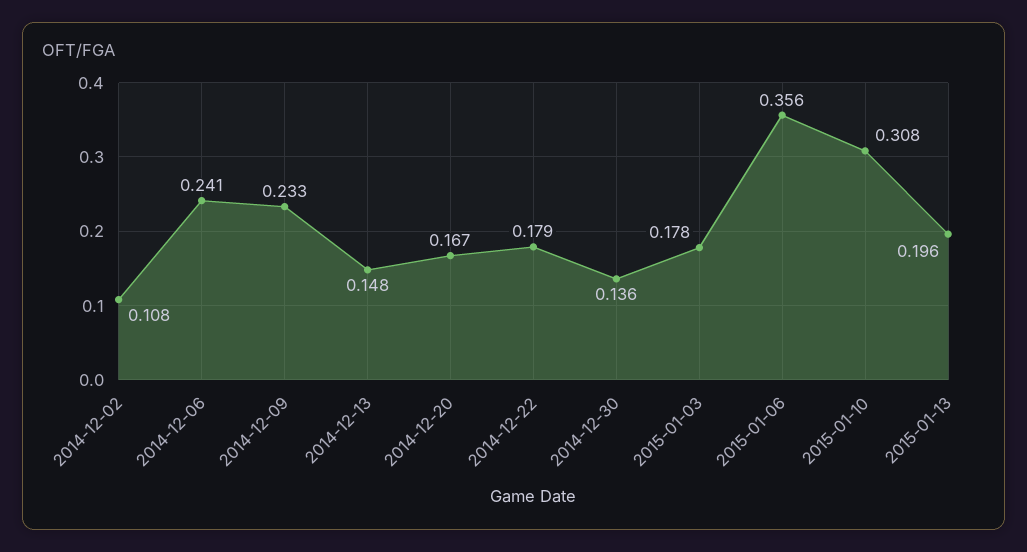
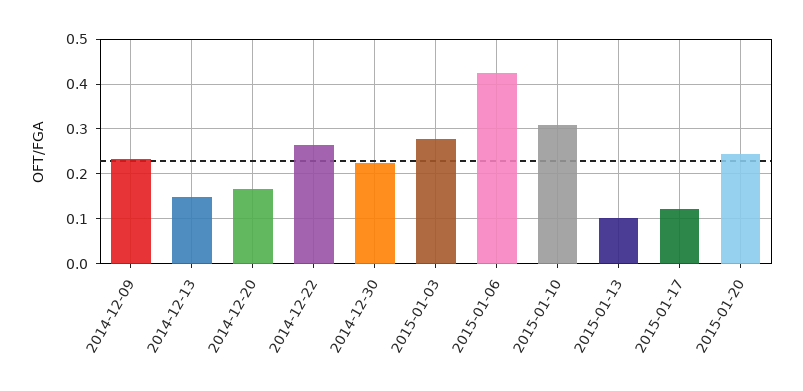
2014-12-02: 0.108 -> none
2014-12-06: 0.241 -> none
2014-12-22: 0.179 -> 0.26
2014-12-30: 0.136 -> 0.22
2015-01-03: 0.178 -> 0.28
2015-01-06: 0.356 -> 0.42
2015-01-13: 0.196 -> 0.1
2015-01-17: none -> 0.12
2015-01-20: none -> 0.24

